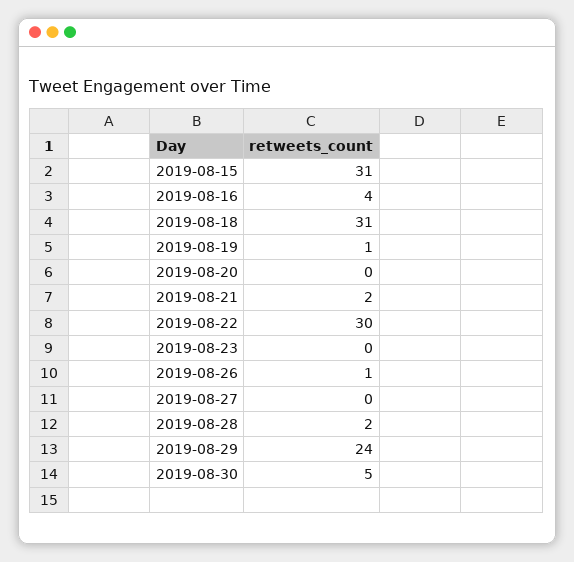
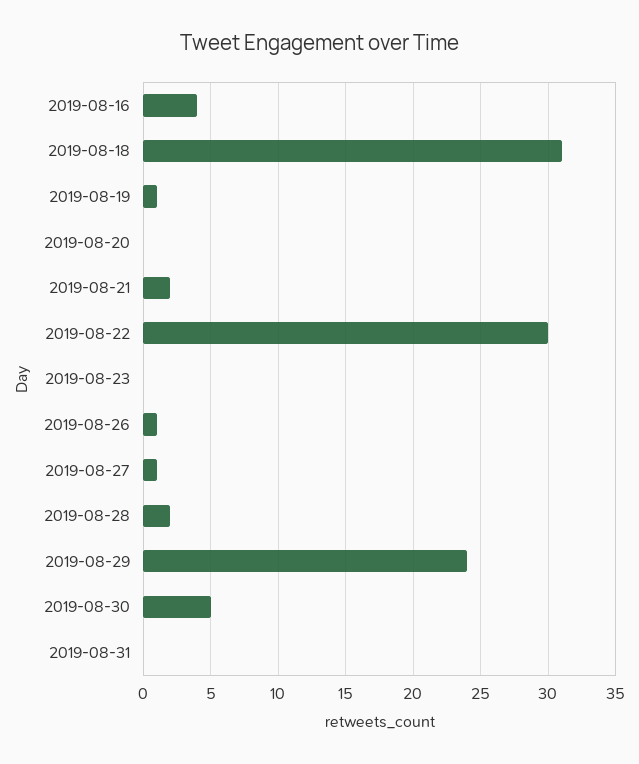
2019-08-15: 31 -> none
2019-08-27: 0 -> 1
2019-08-31: none -> 0

